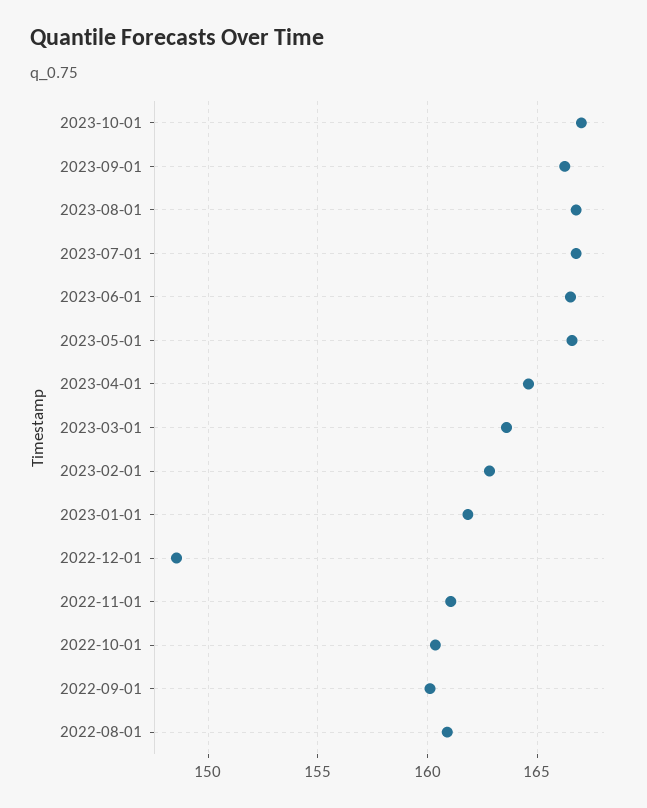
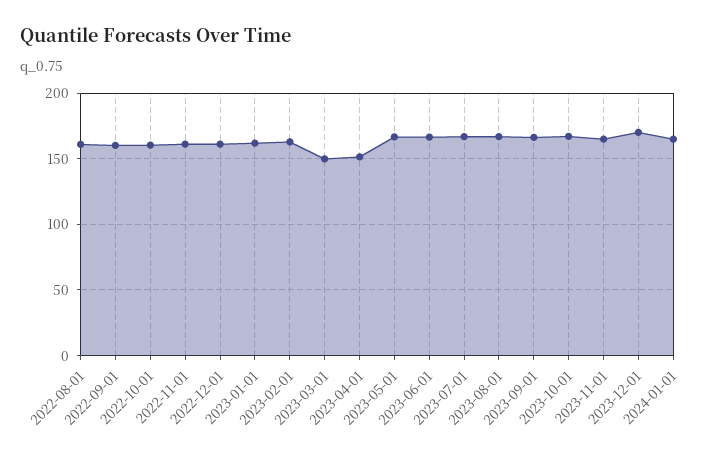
2023-04-01: 164.5 -> 150
2023-03-01: 163.5 -> 150
2022-12-01: 148.5 -> 160
2023-11-01: none -> 165
2023-12-01: none -> 170
2024-01-01: none -> 165

